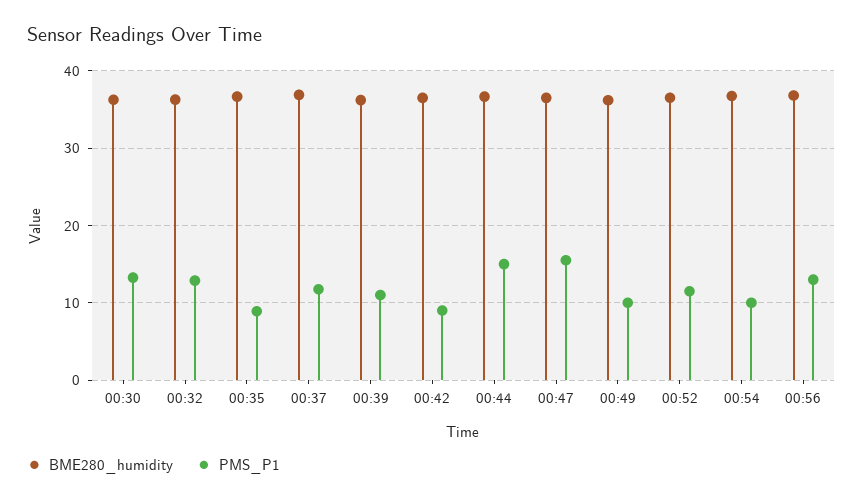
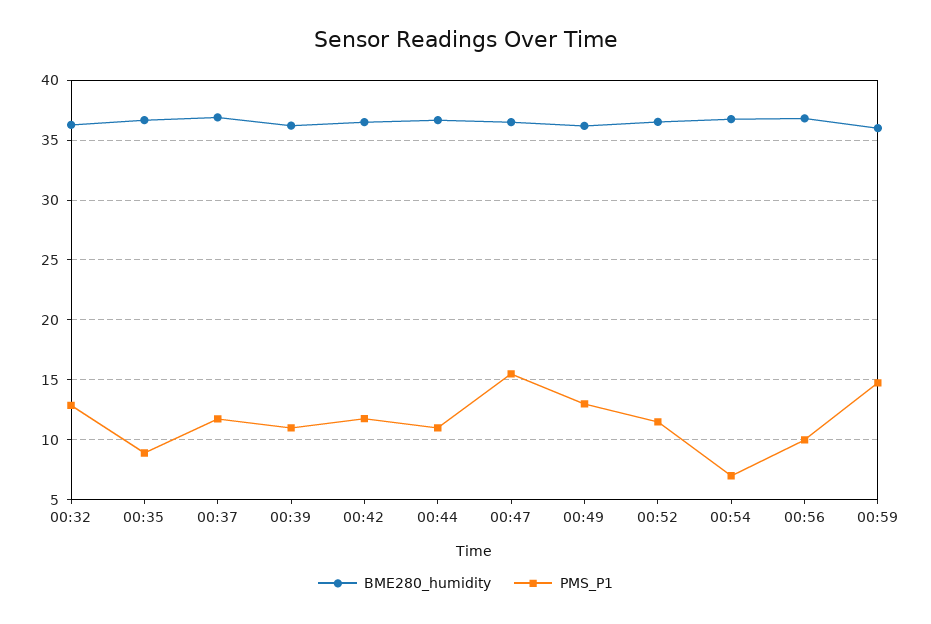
BME280_humidity, 00:30: 36 -> none
PMS_P1, 00:30: 13 -> none
PMS_P1, 00:42: 9 -> 12
PMS_P1, 00:44: 15 -> 11
PMS_P1, 00:49: 10 -> 13
PMS_P1, 00:54: 10 -> 7
PMS_P1, 00:56: 13 -> 10
BME280_humidity, 00:59: none -> 36
PMS_P1, 00:59: none -> 15

